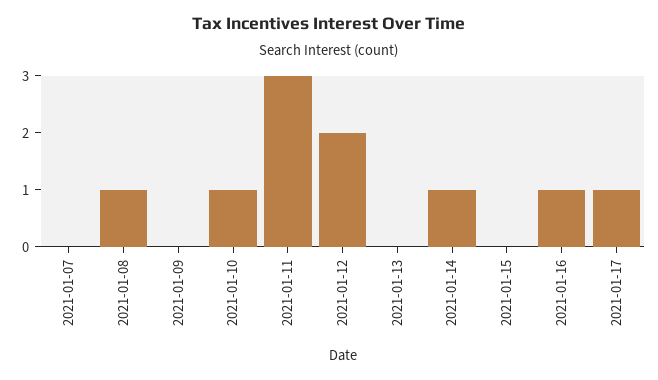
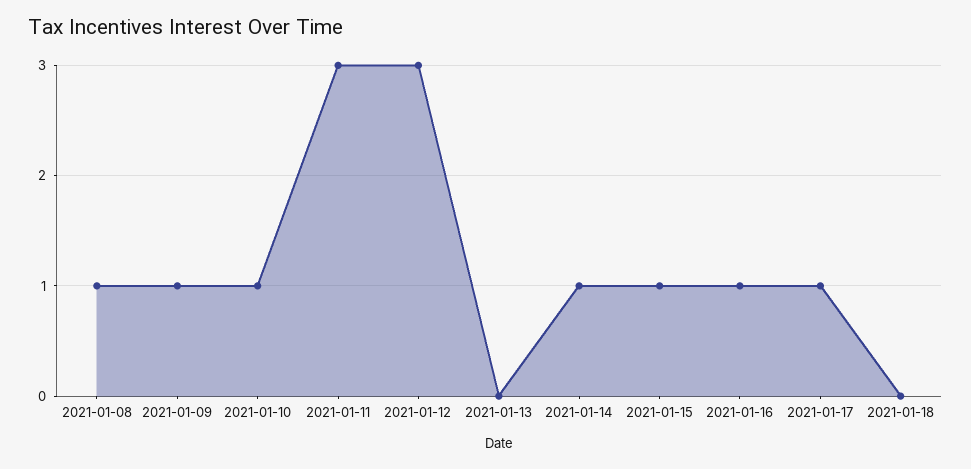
2021-01-07: 0 -> none
2021-01-09: 0 -> 1
2021-01-12: 2 -> 3
2021-01-15: 0 -> 1
2021-01-18: none -> 0

